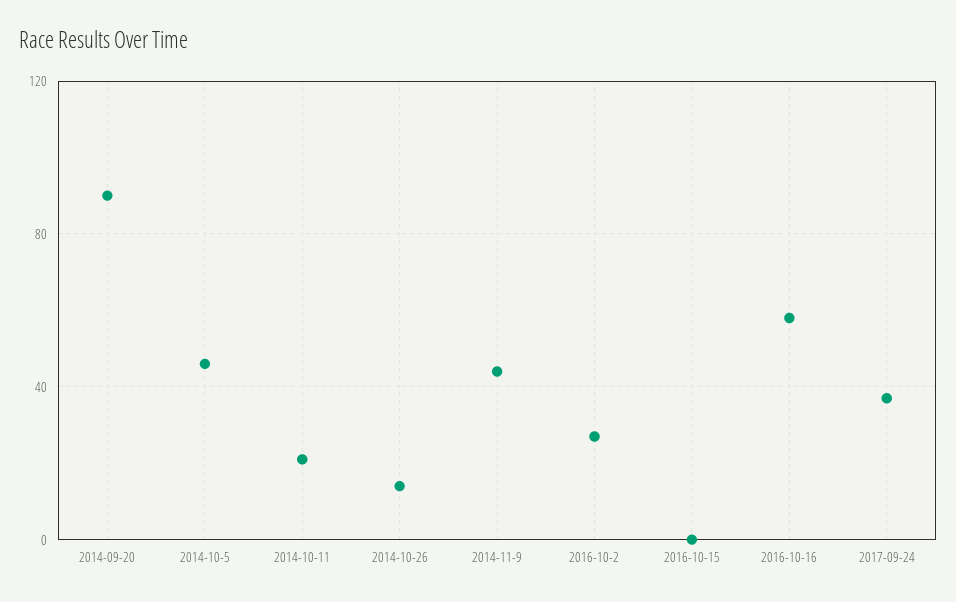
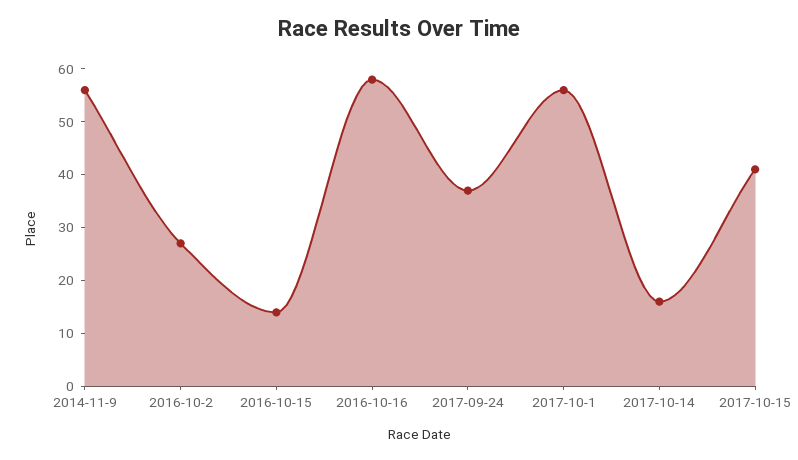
2014-09-20: 90 -> none
2014-10-5: 45 -> none
2014-10-11: 20 -> none
2014-10-26: 15 -> none
2014-11-9: 45 -> 55
2016-10-15: 0 -> 15
2017-10-1: none -> 55
2017-10-14: none -> 15
2017-10-15: none -> 40

